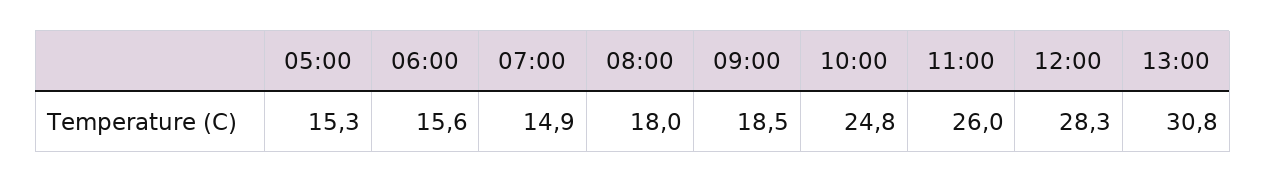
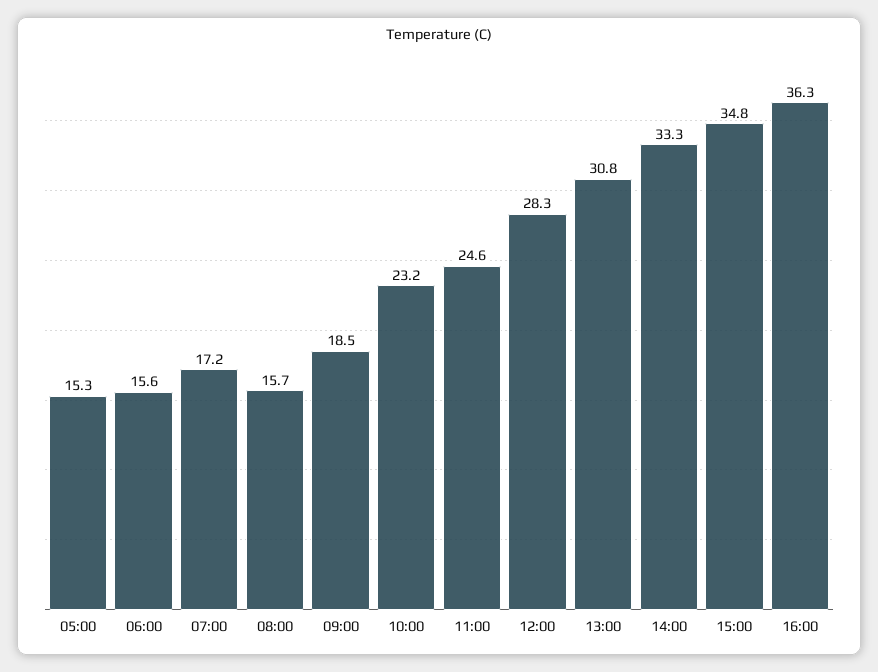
07:00: 14.9 -> 17.2
08:00: 18 -> 15.7
10:00: 24.8 -> 23.2
11:00: 26 -> 24.6
14:00: none -> 33.3
15:00: none -> 34.8
16:00: none -> 36.3

